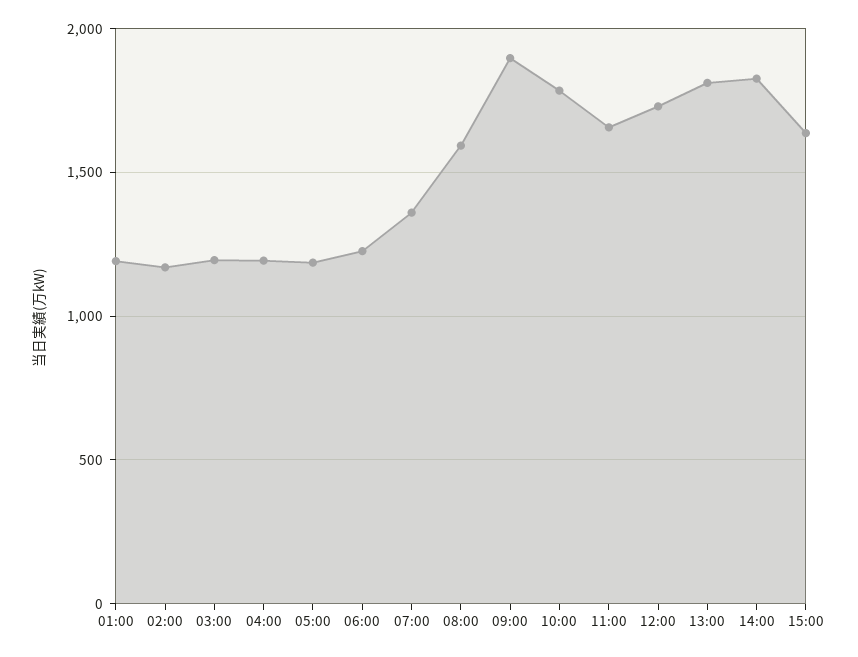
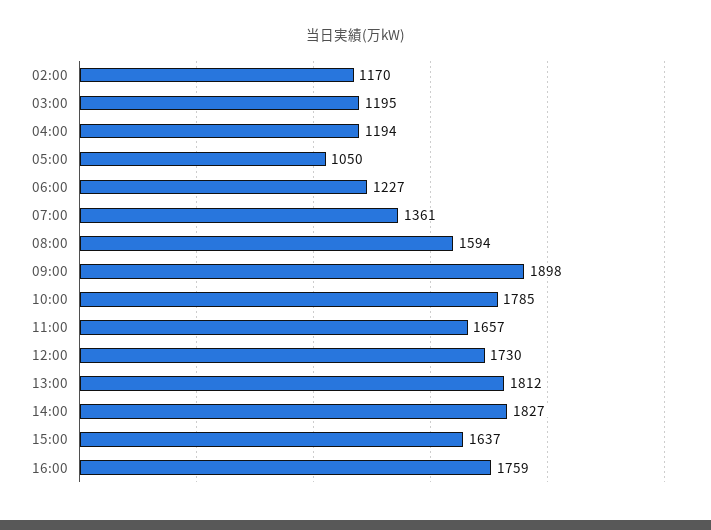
01:00: 1200 -> none
05:00: 1200 -> 1050
16:00: none -> 1759

